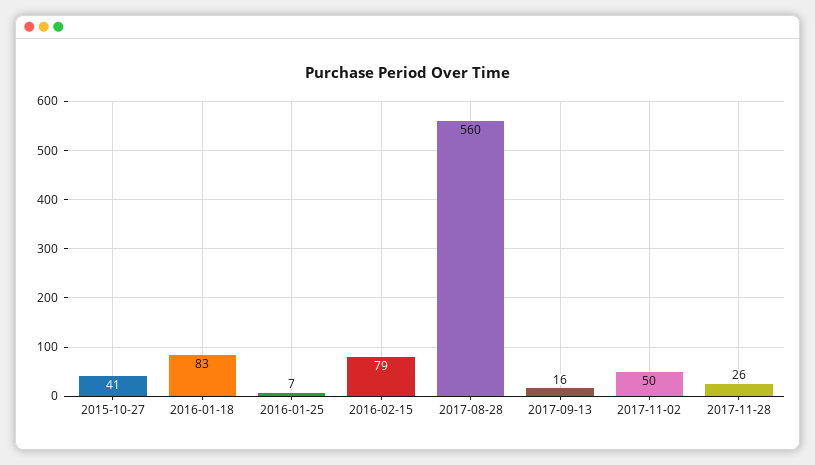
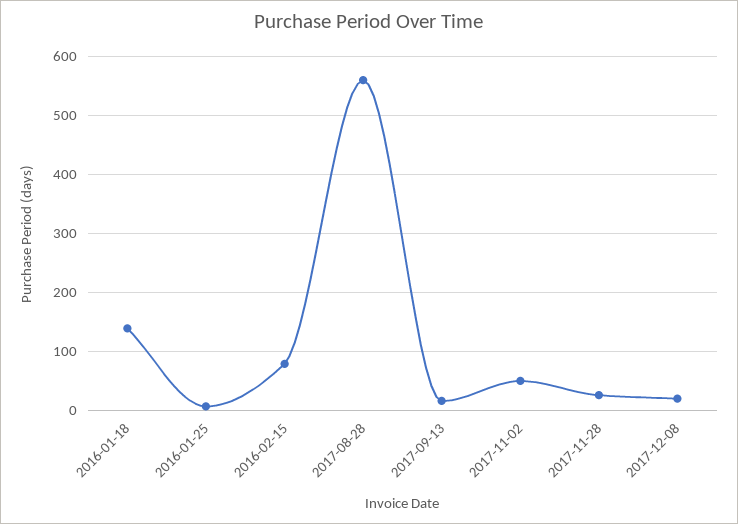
2015-10-27: 41 -> none
2016-01-18: 83 -> 140
2017-12-08: none -> 20

